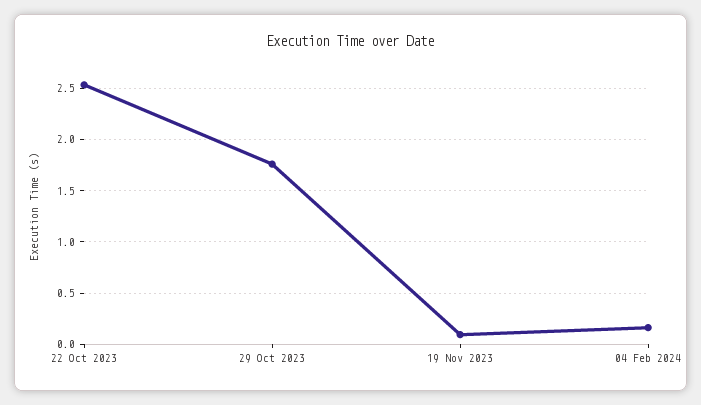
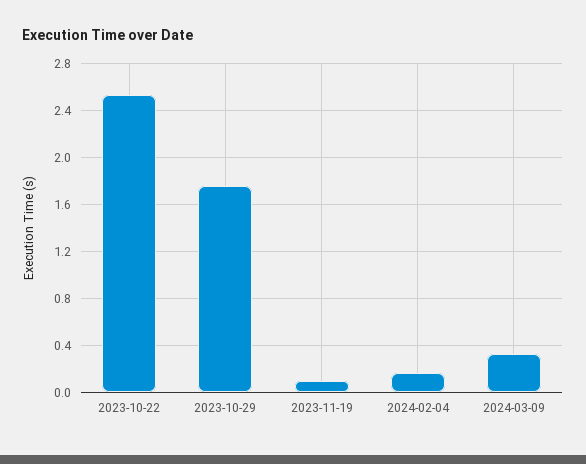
2024-03-09: none -> 0.3

